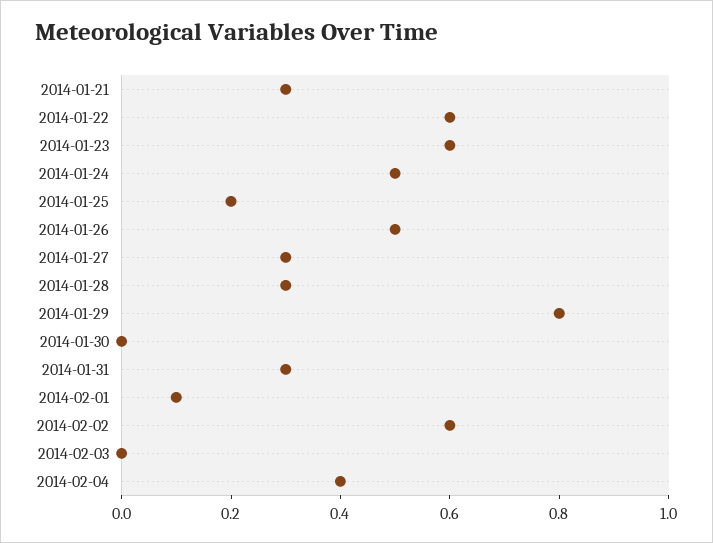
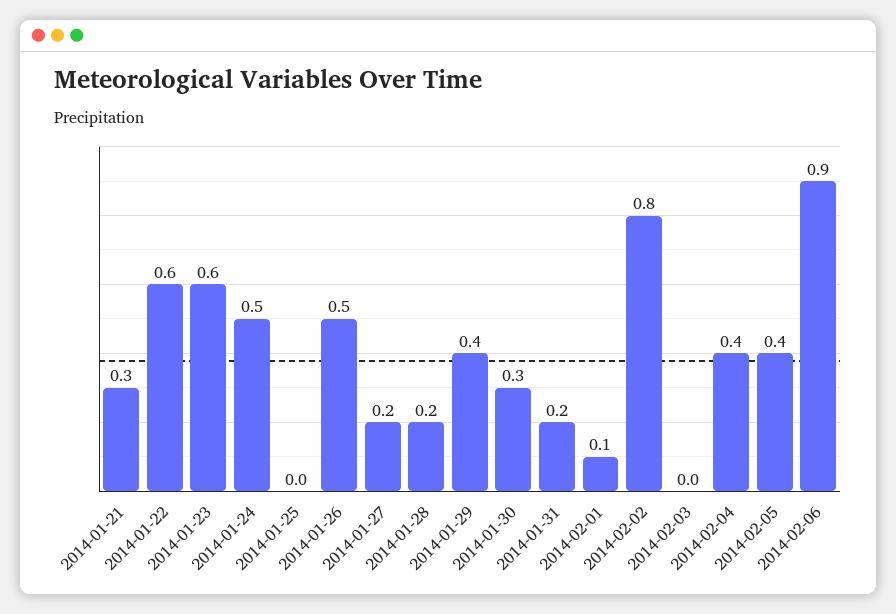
2014-01-25: 0.2 -> 0
2014-01-27: 0.3 -> 0.2
2014-01-28: 0.3 -> 0.2
2014-01-29: 0.8 -> 0.4
2014-01-30: 0 -> 0.3
2014-01-31: 0.3 -> 0.2
2014-02-02: 0.6 -> 0.8
2014-02-05: none -> 0.4
2014-02-06: none -> 0.9

